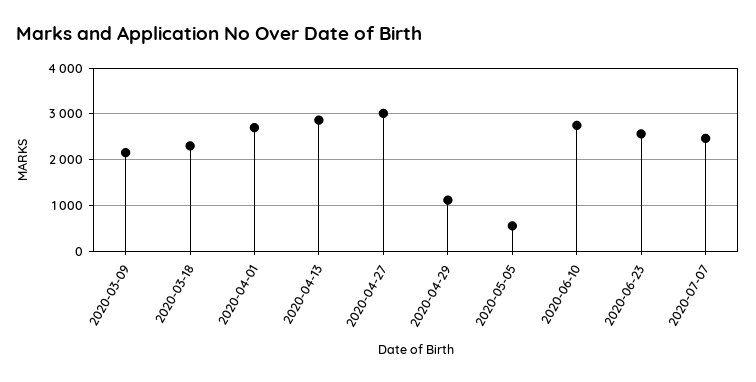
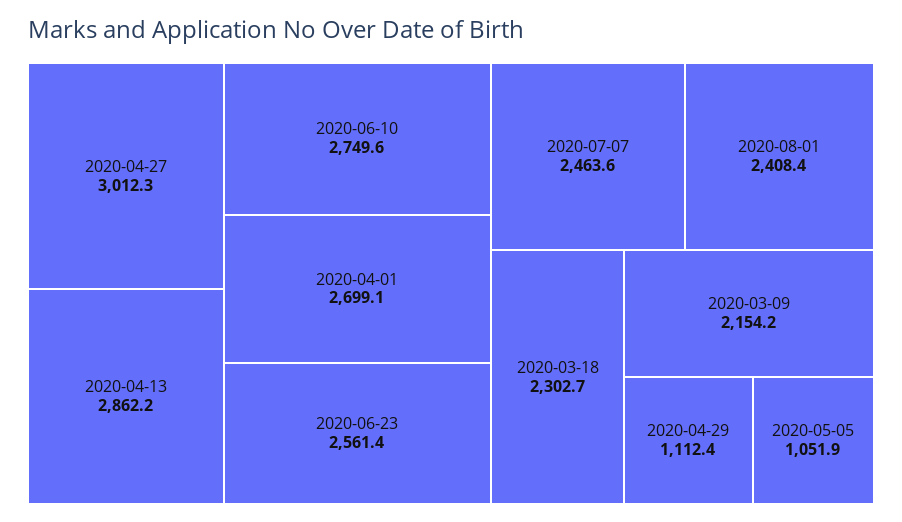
2020-05-05: 600 -> 1051.9
2020-08-01: none -> 2408.4

